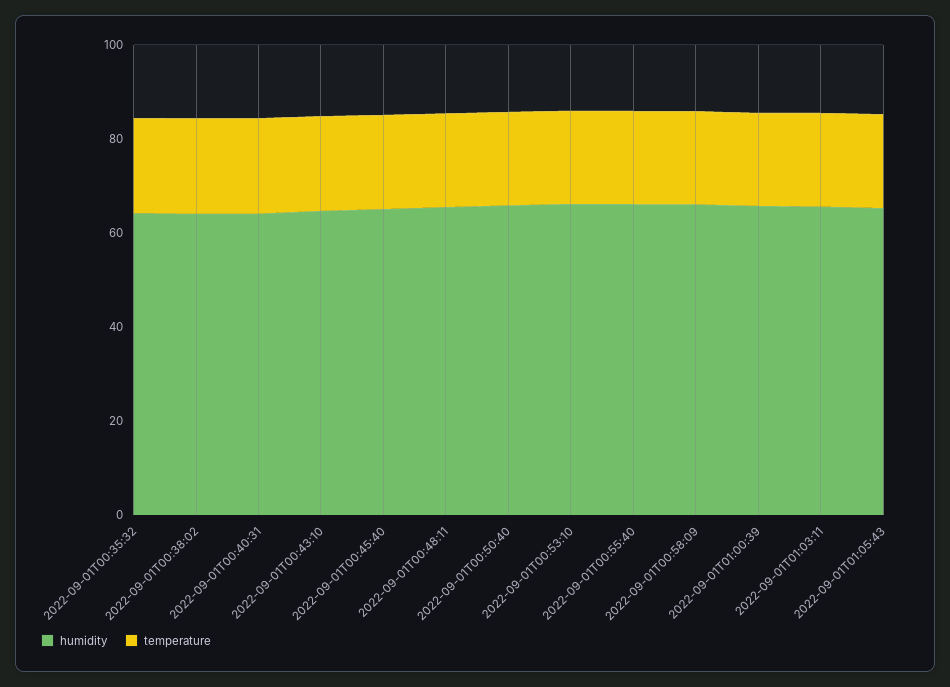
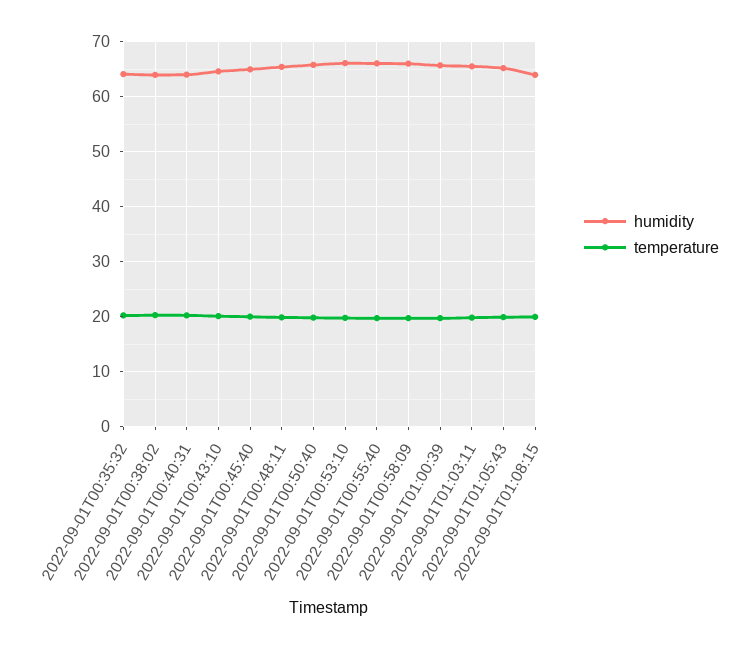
humidity, 2022-09-01T01:08:15: none -> 64
temperature, 2022-09-01T01:08:15: none -> 20

